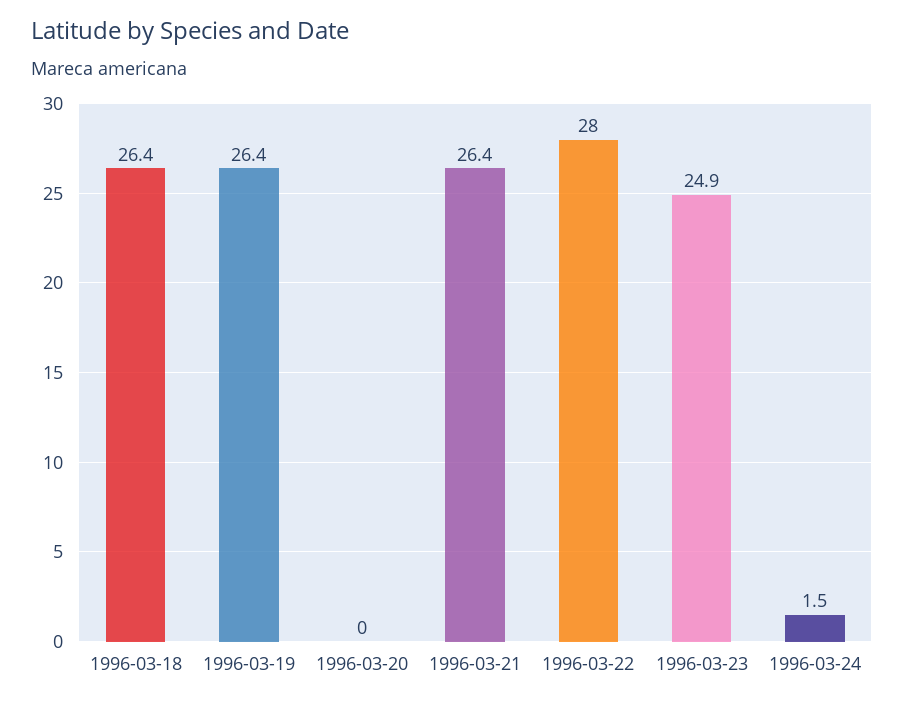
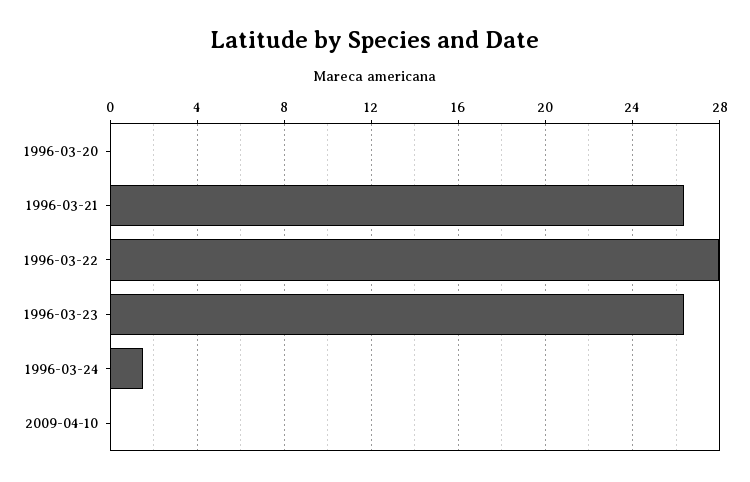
1996-03-18: 26.4 -> none
1996-03-19: 26.4 -> none
1996-03-23: 24.9 -> 26.5
2009-04-10: none -> 0

